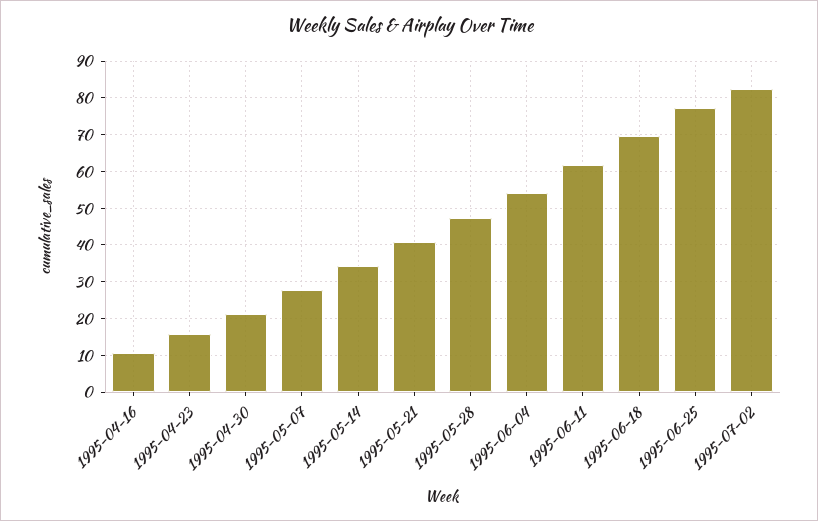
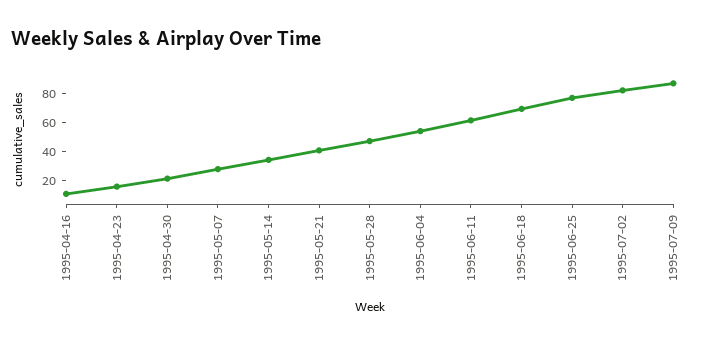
1995-07-09: none -> 90

